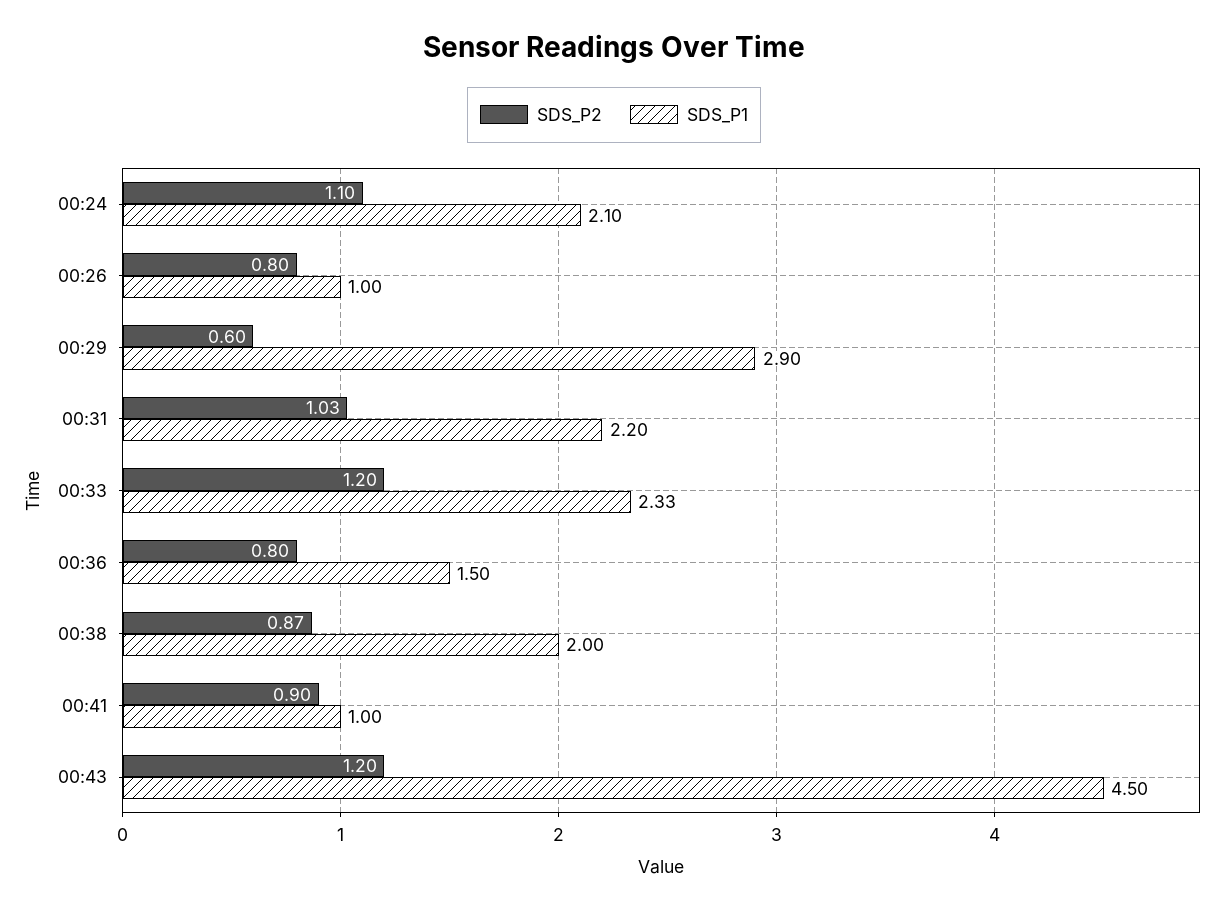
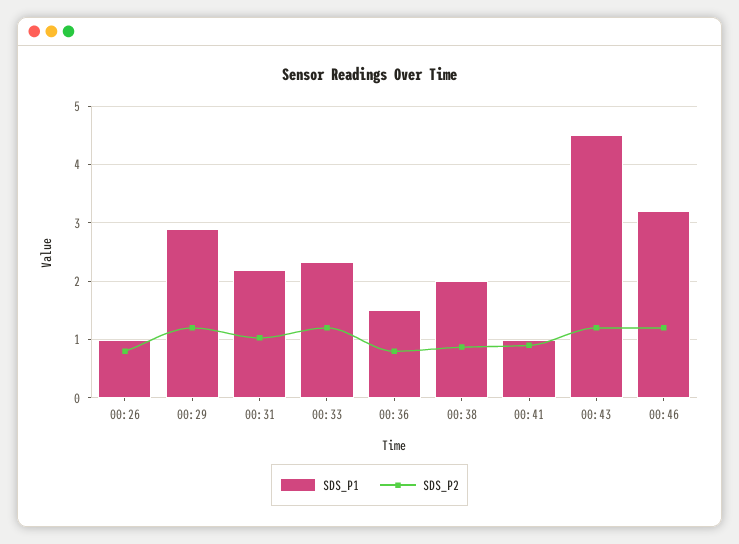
SDS_P2, 00:24: 1.1 -> none
SDS_P1, 00:24: 2.1 -> none
SDS_P2, 00:29: 0.6 -> 1.2
SDS_P1, 00:46: none -> 3.2
SDS_P2, 00:46: none -> 1.2

